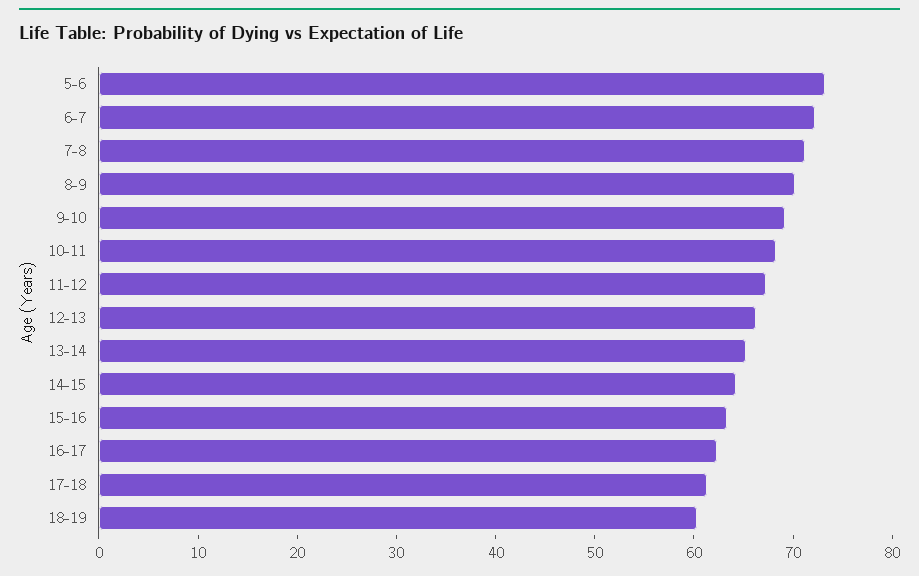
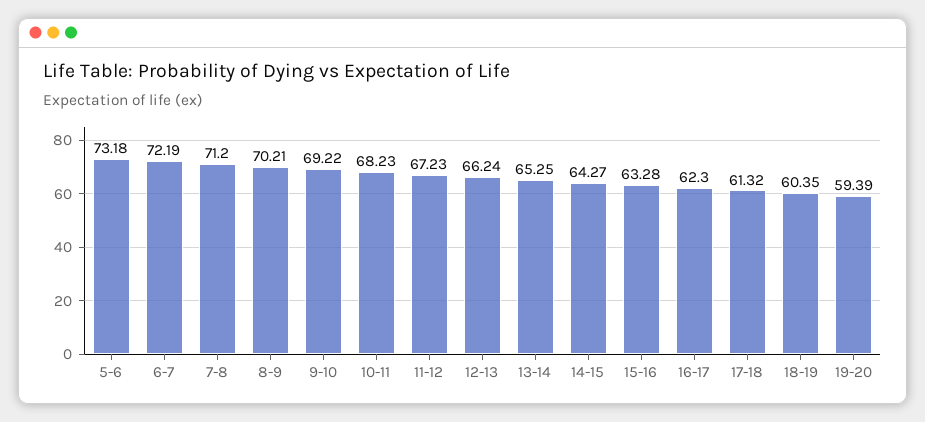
19-20: none -> 59.39

